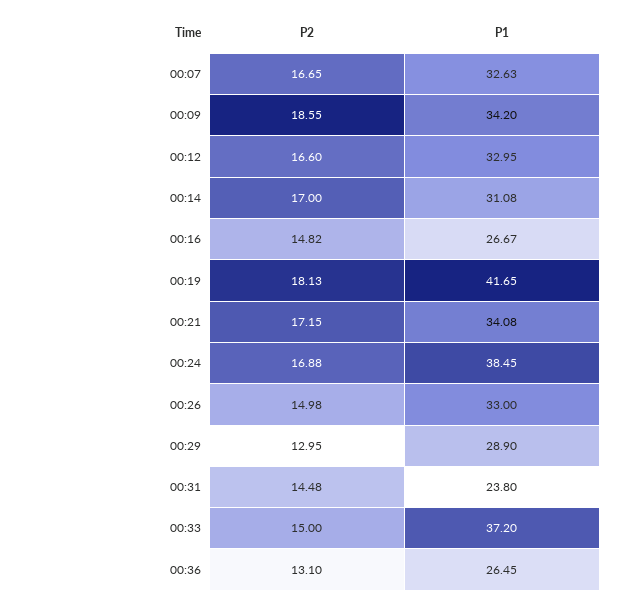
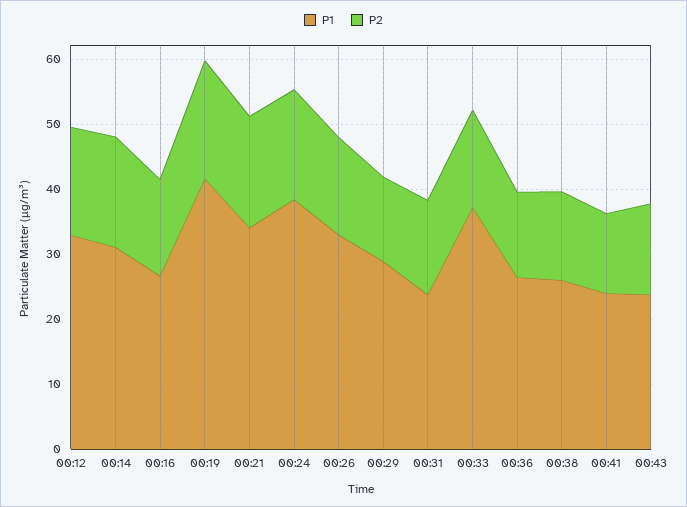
P2, 00:07: 16.65 -> none
P1, 00:07: 32.63 -> none
P2, 00:09: 18.55 -> none
P1, 00:09: 34.2 -> none
P1, 00:38: none -> 26
P2, 00:38: none -> 14
P1, 00:41: none -> 24
P2, 00:41: none -> 12
P1, 00:43: none -> 24
P2, 00:43: none -> 14

